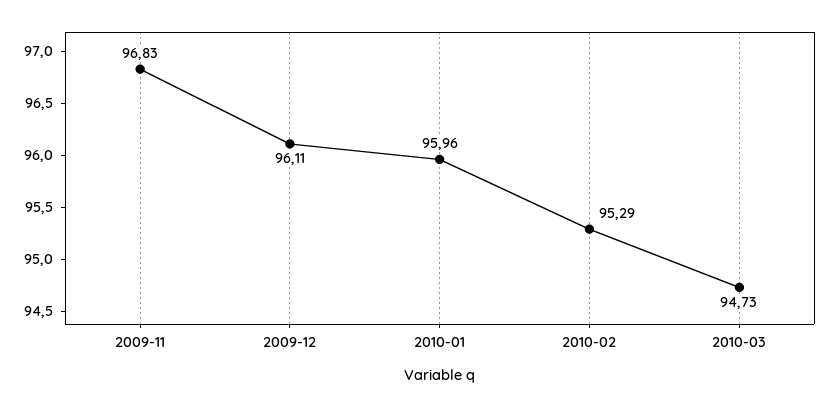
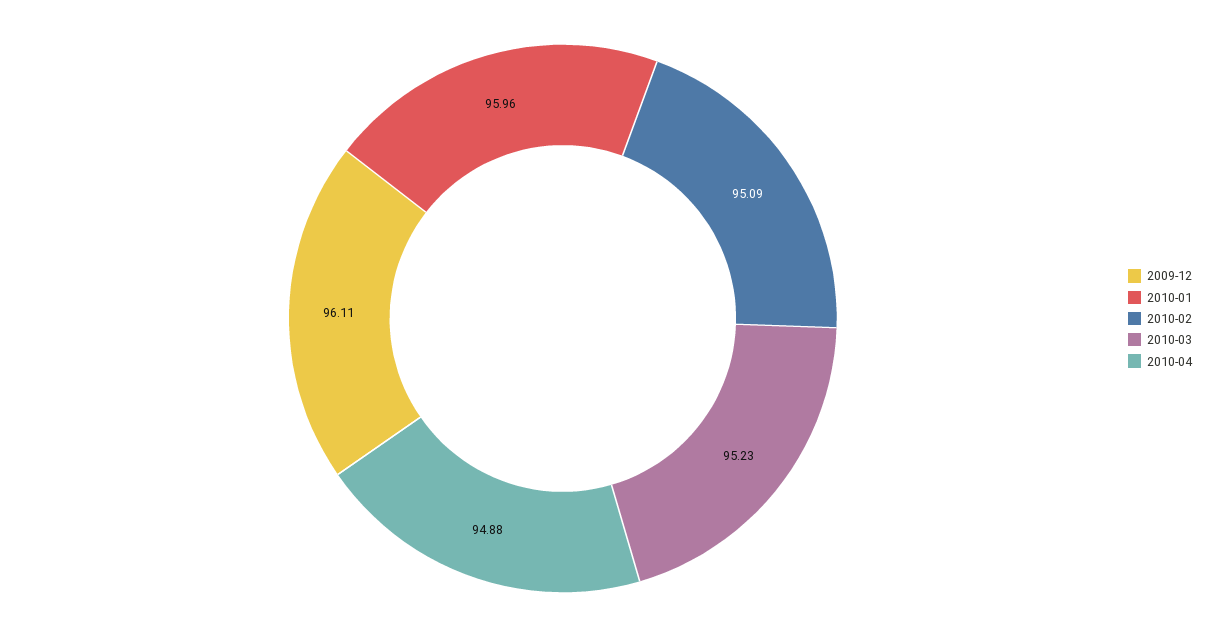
2009-11: 96.83 -> none
2010-02: 95.29 -> 95.09
2010-03: 94.73 -> 95.23
2010-04: none -> 94.88

